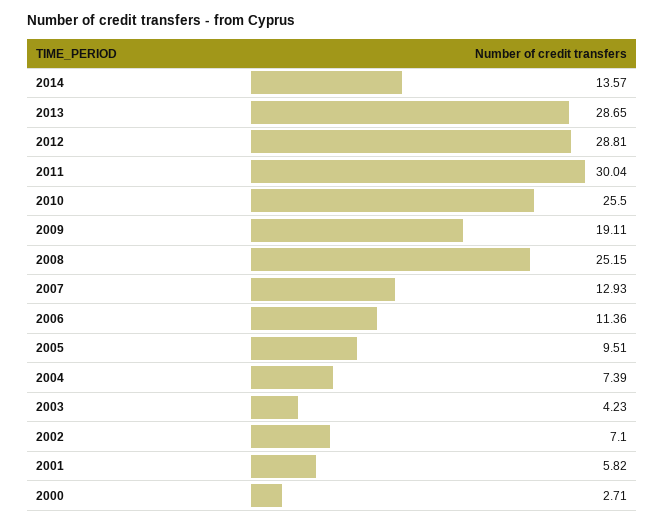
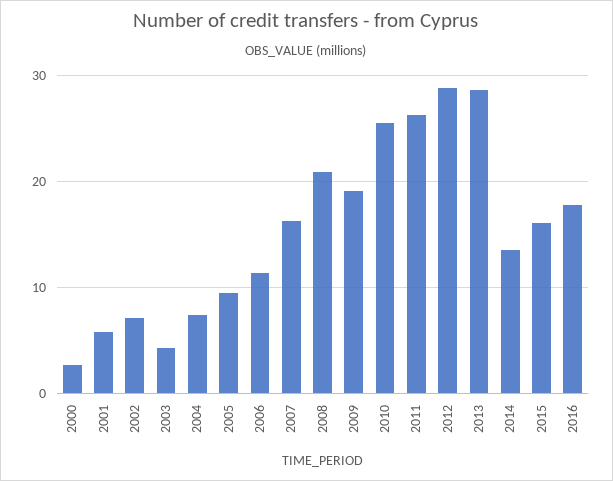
2011: 30.04 -> 26
2008: 25.15 -> 21
2007: 12.93 -> 16
2015: none -> 16
2016: none -> 18

